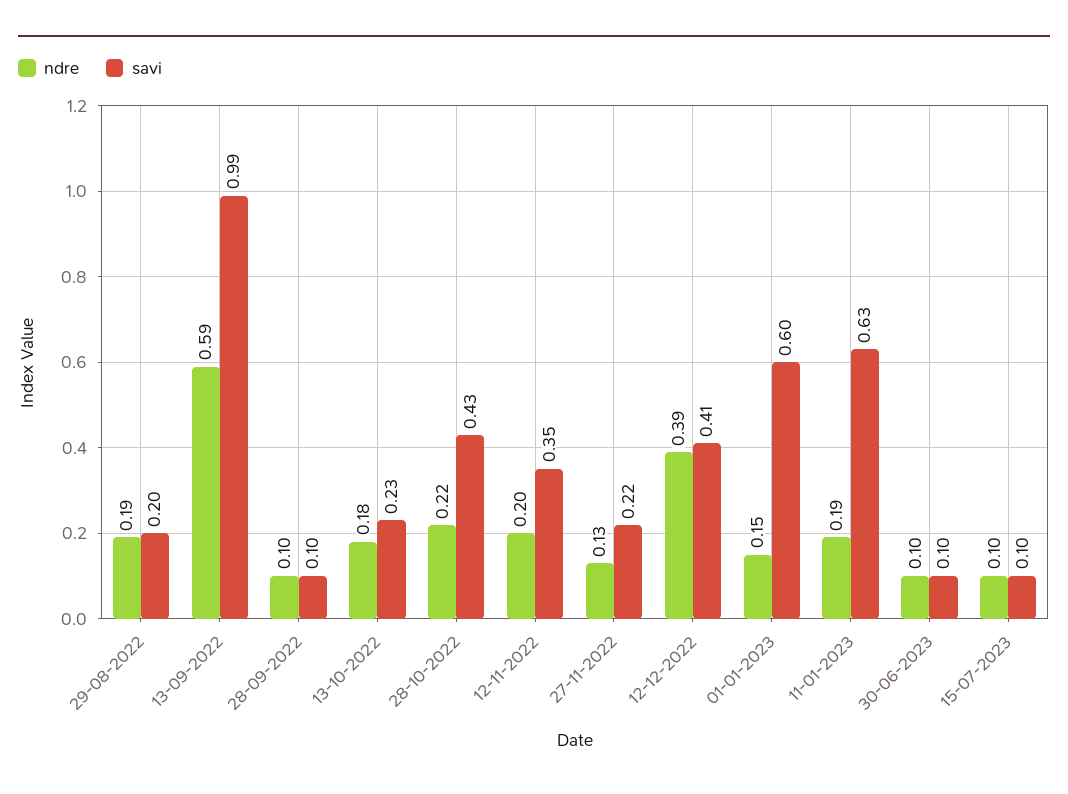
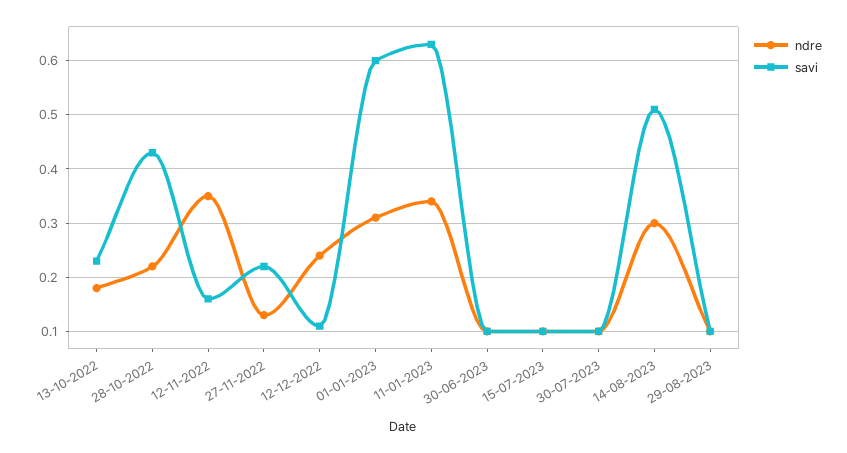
ndre, 29-08-2022: 0.19 -> none
savi, 29-08-2022: 0.2 -> none
ndre, 13-09-2022: 0.59 -> none
savi, 13-09-2022: 0.99 -> none
ndre, 28-09-2022: 0.1 -> none
savi, 28-09-2022: 0.1 -> none
ndre, 12-11-2022: 0.2 -> 0.35
savi, 12-11-2022: 0.35 -> 0.15
ndre, 12-12-2022: 0.39 -> 0.25
savi, 12-12-2022: 0.41 -> 0.1
ndre, 01-01-2023: 0.15 -> 0.3
ndre, 11-01-2023: 0.19 -> 0.35
ndre, 30-07-2023: none -> 0.1
savi, 30-07-2023: none -> 0.1
ndre, 14-08-2023: none -> 0.3
savi, 14-08-2023: none -> 0.5
ndre, 29-08-2023: none -> 0.1
savi, 29-08-2023: none -> 0.1

